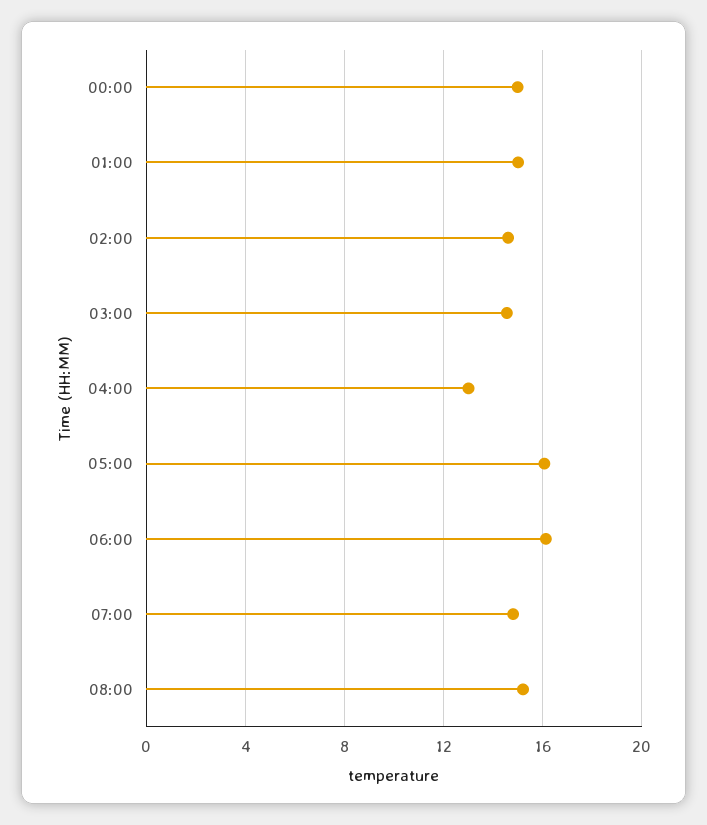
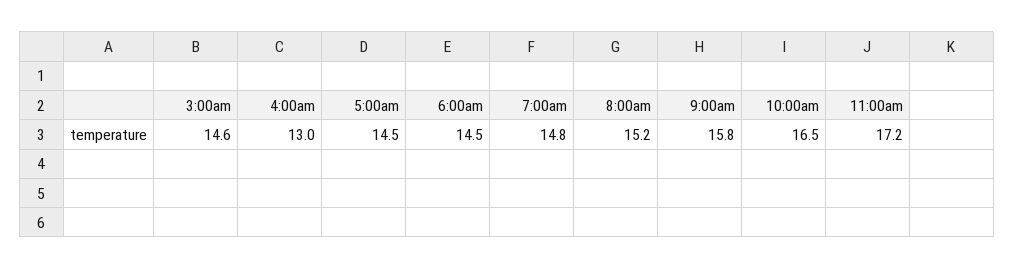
00:00: 15 -> none
01:00: 15 -> none
02:00: 14.5 -> none
05:00: 16 -> 14.5
06:00: 16 -> 14.5
9:00am: none -> 15.8
10:00am: none -> 16.5
11:00am: none -> 17.2

